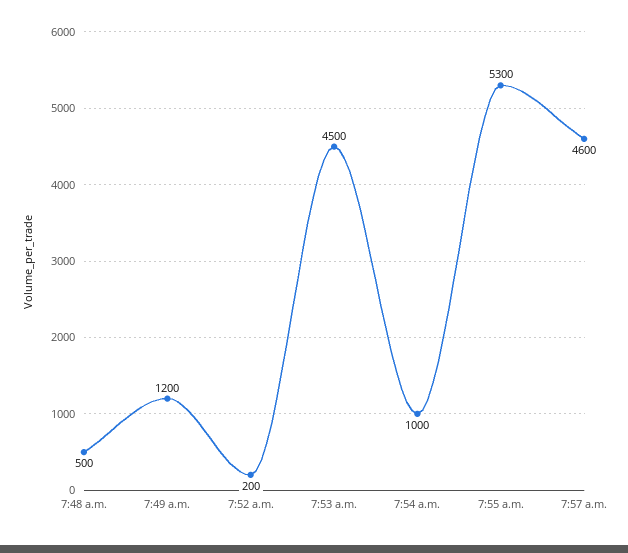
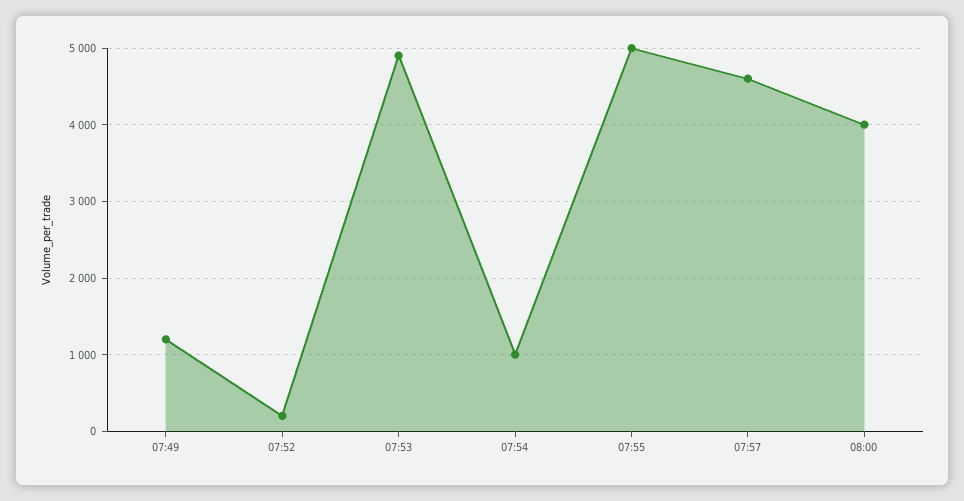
7:48 a.m.: 500 -> none
7:53 a.m.: 4500 -> 4900
7:55 a.m.: 5300 -> 5000
08:00: none -> 4000

